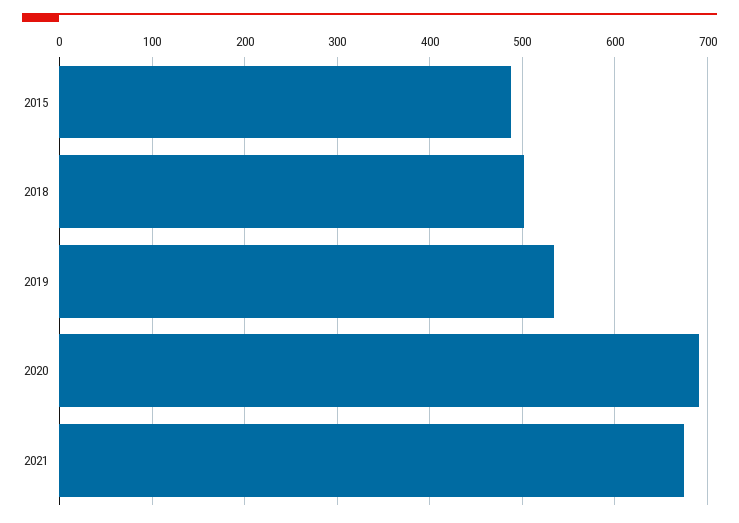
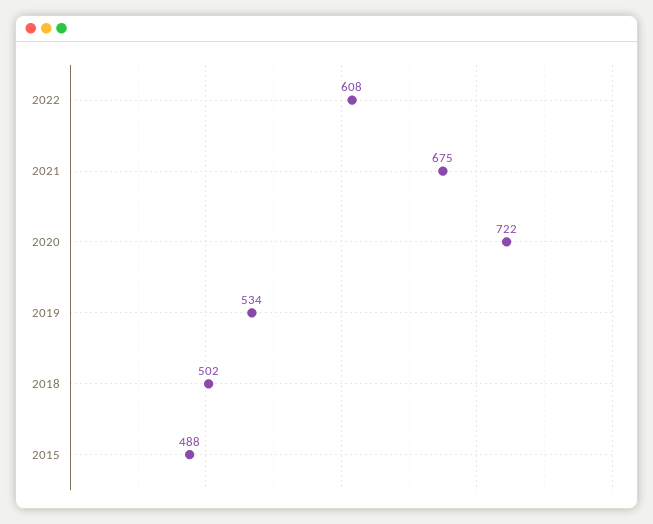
2020: 690 -> 722
2022: none -> 608

